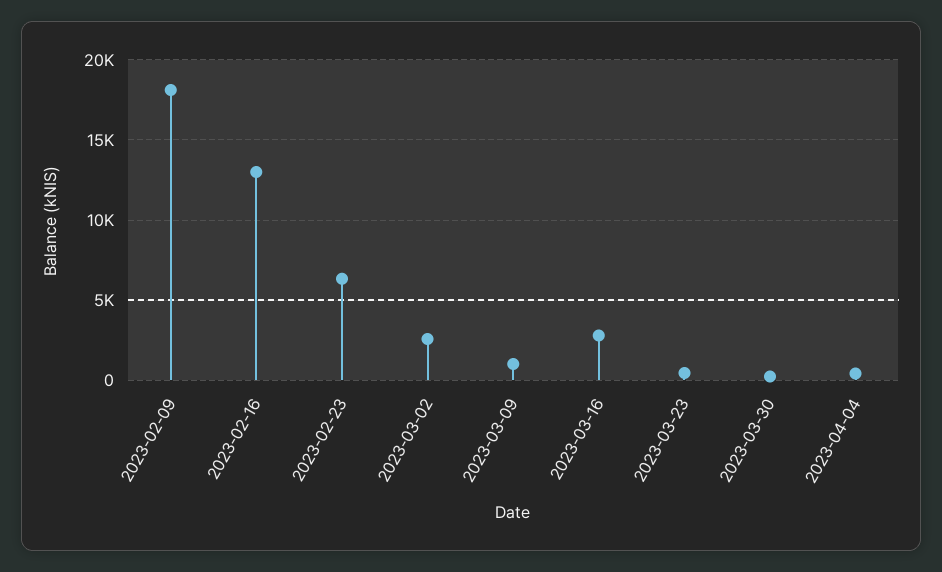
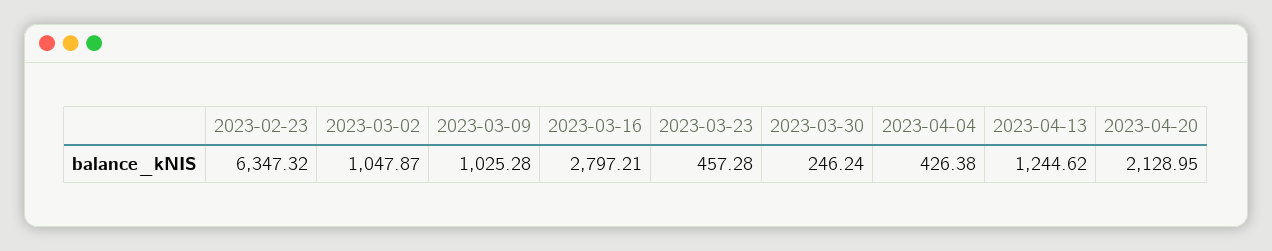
2023-02-09: 18000 -> none
2023-02-16: 13000 -> none
2023-03-02: 2500 -> 1047.87
2023-04-13: none -> 1244.62
2023-04-20: none -> 2128.95

